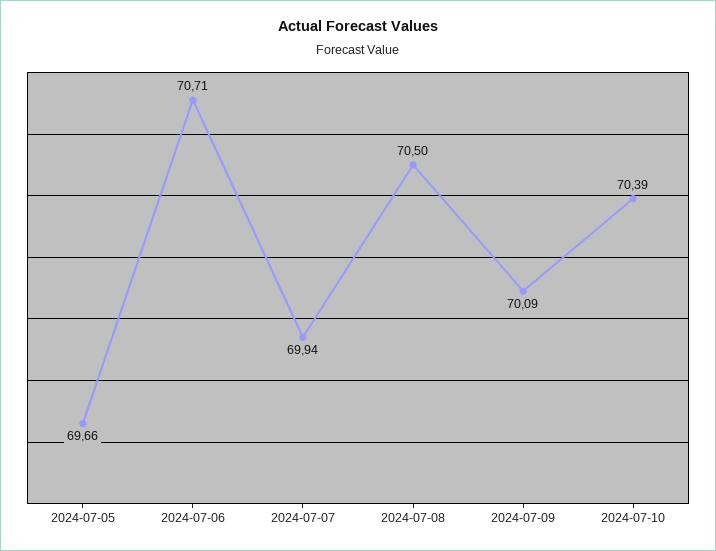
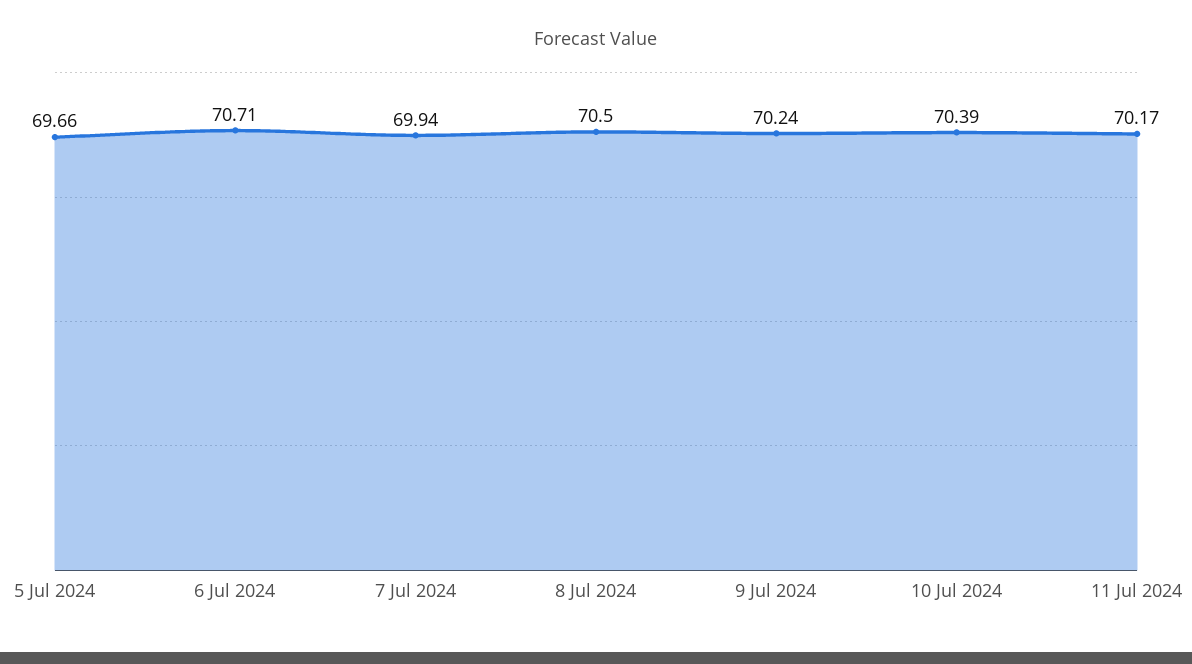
2024-07-09: 70.09 -> 70.24
11 Jul 2024: none -> 70.17

